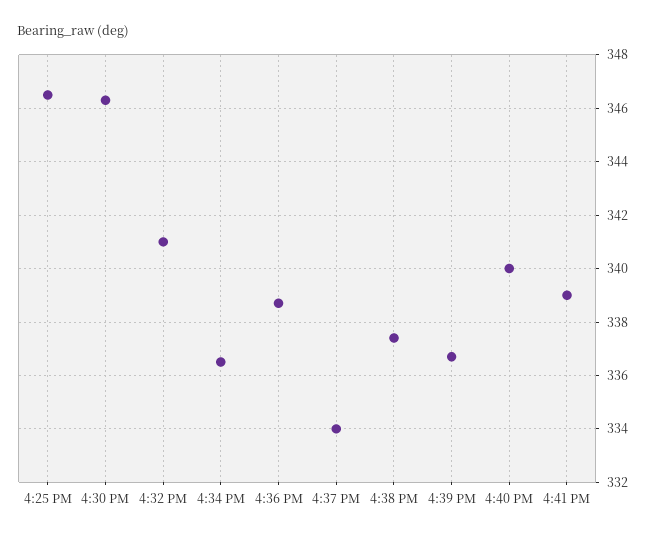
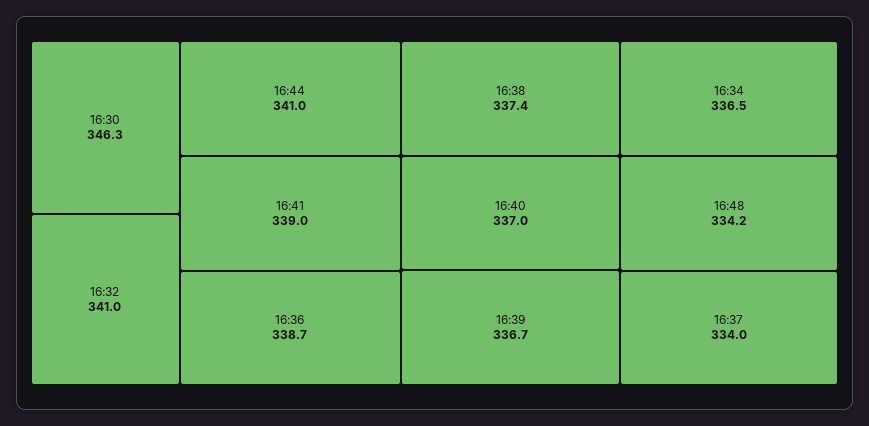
4:25 PM: 346.5 -> none
4:40 PM: 340 -> 337
16:44: none -> 341
16:48: none -> 334.2

